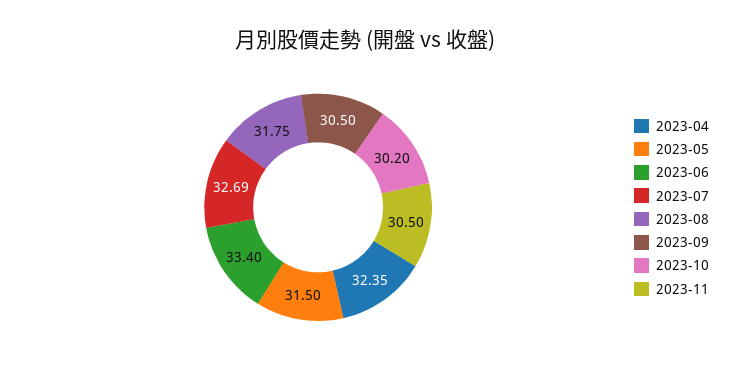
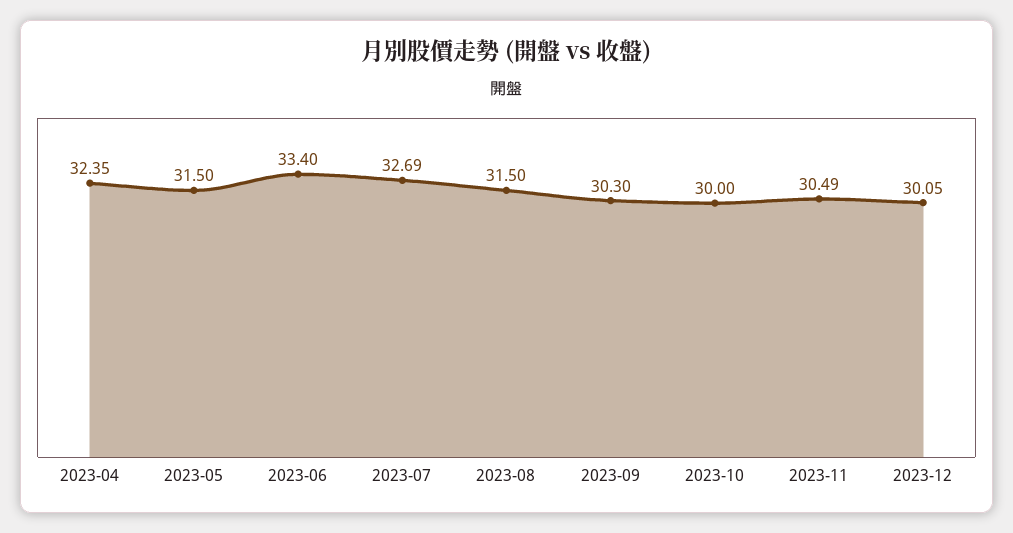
2023-08: 31.75 -> 31.5
2023-09: 30.5 -> 30.3
2023-10: 30.2 -> 30
2023-11: 30.5 -> 30.49
2023-12: none -> 30.05

